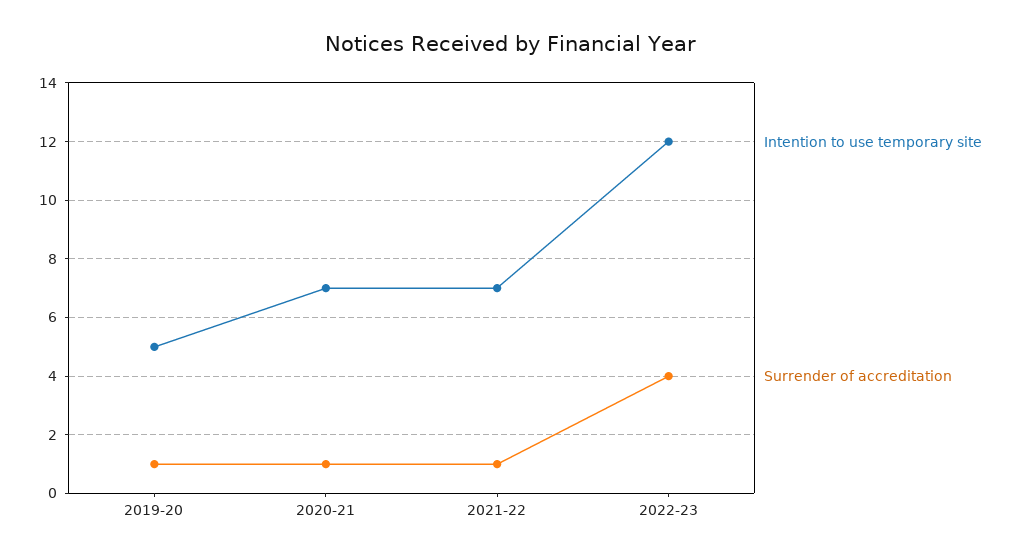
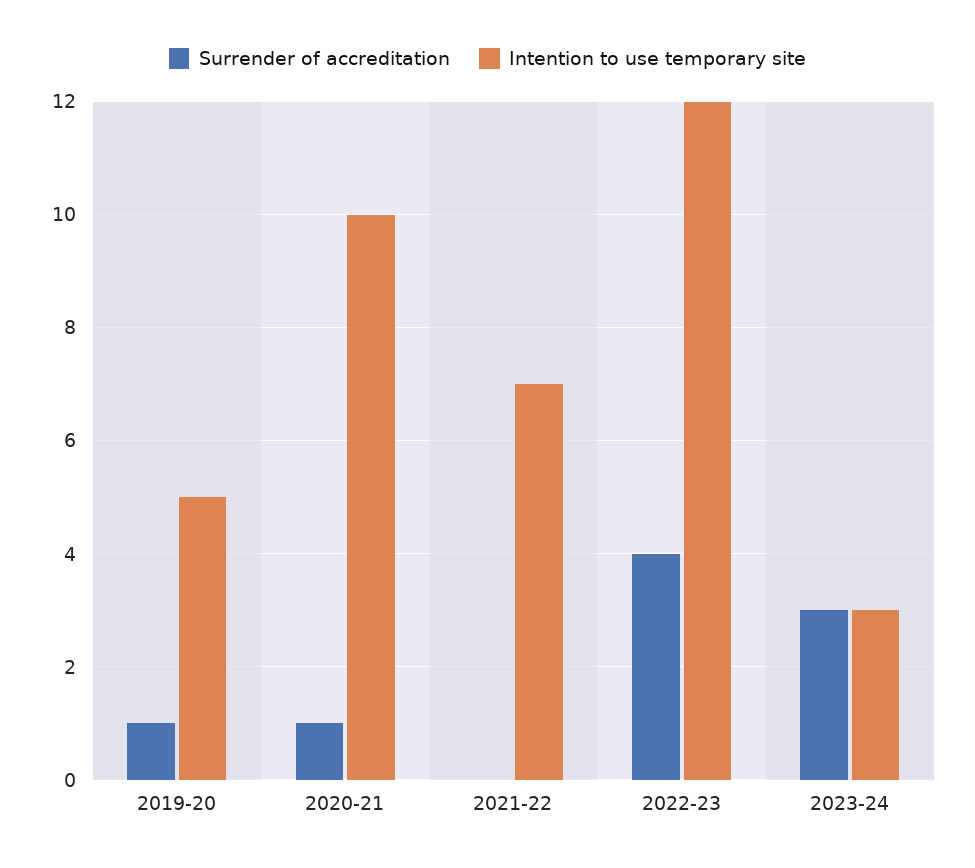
Intention to use temporary site, 2020-21: 7 -> 10
Surrender of accreditation, 2021-22: 1 -> 0
Surrender of accreditation, 2023-24: none -> 3
Intention to use temporary site, 2023-24: none -> 3

